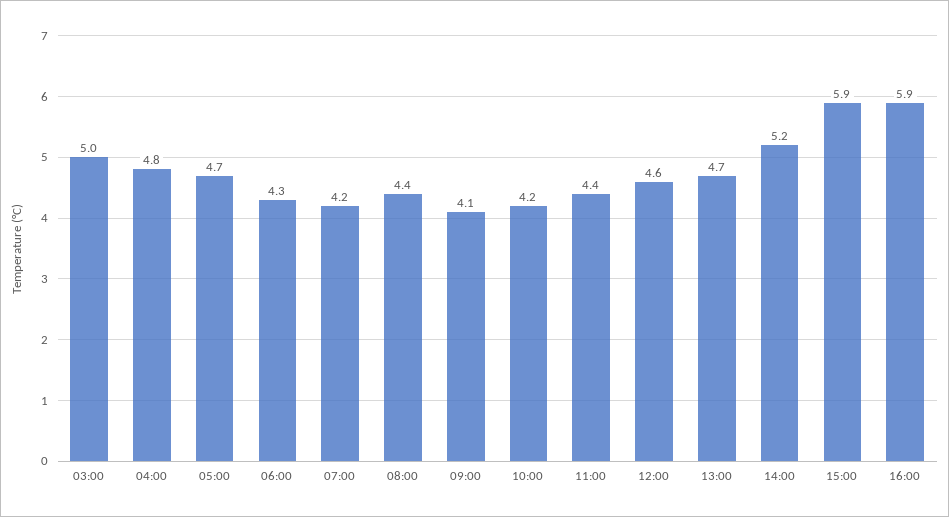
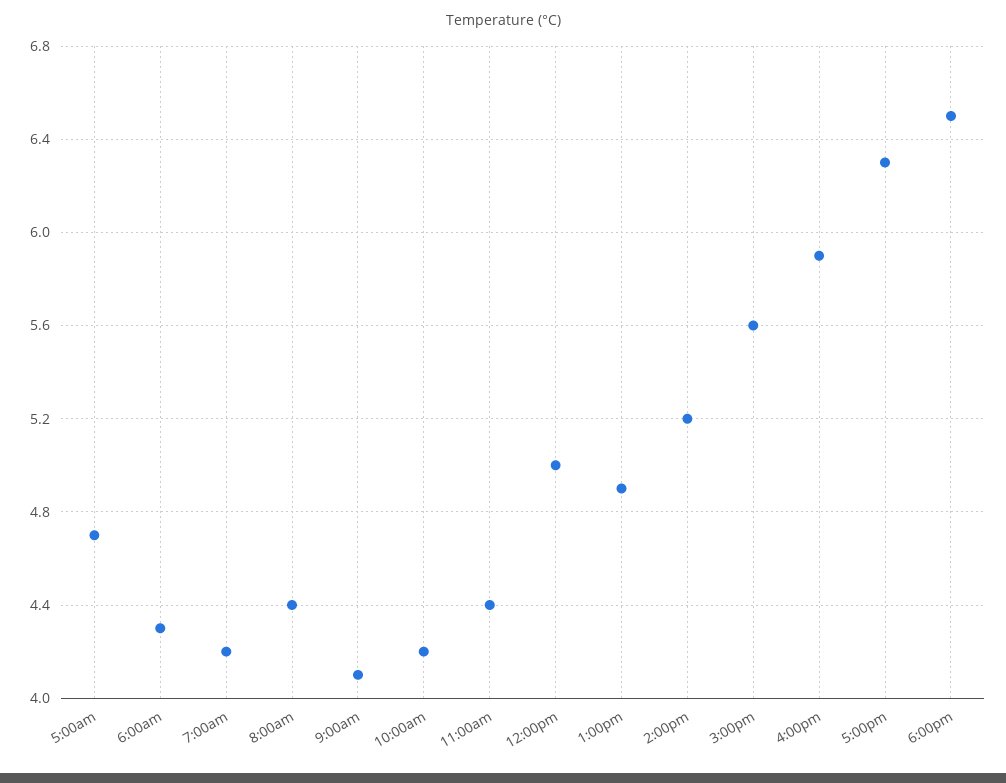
03:00: 5 -> none
04:00: 4.8 -> none
12:00: 4.6 -> 5
13:00: 4.7 -> 4.9
15:00: 5.9 -> 5.6
5:00pm: none -> 6.3
6:00pm: none -> 6.5

